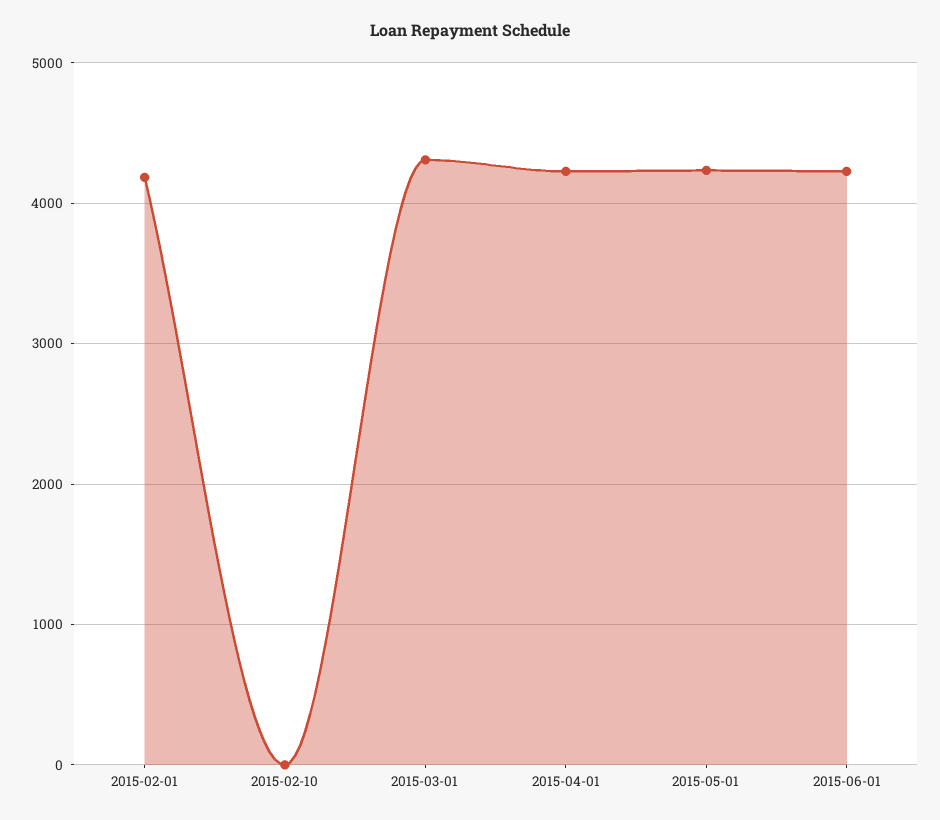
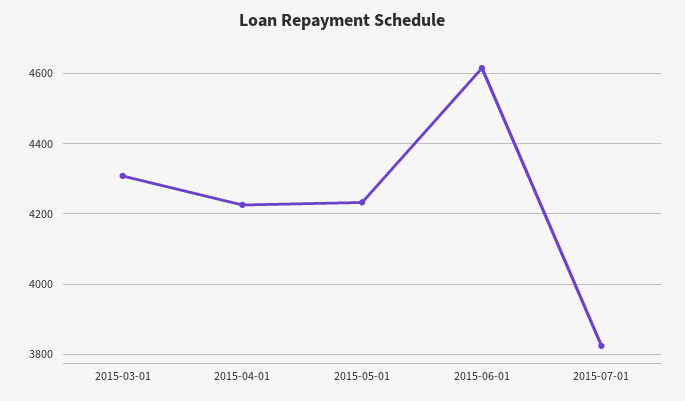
2015-02-01: 4200 -> none
2015-02-10: 0 -> none
2015-06-01: 4200 -> 4620
2015-07-01: none -> 3820

